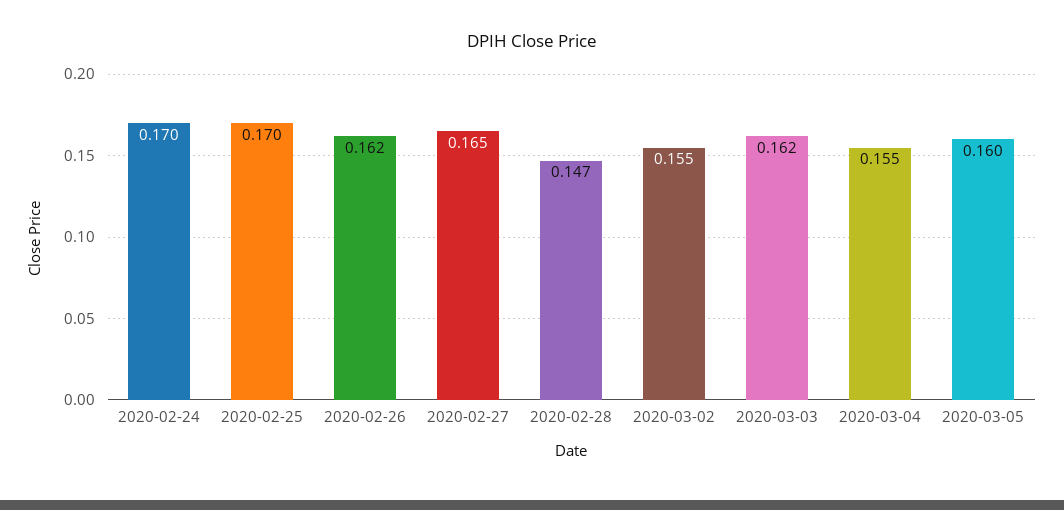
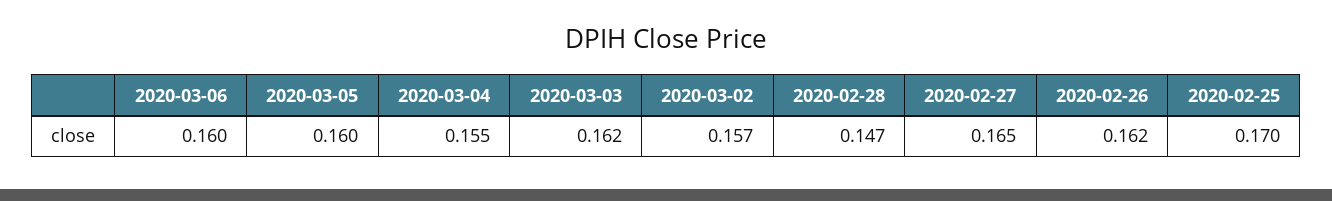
2020-02-24: 0.17 -> none
2020-03-02: 0.155 -> 0.157
2020-03-06: none -> 0.16

